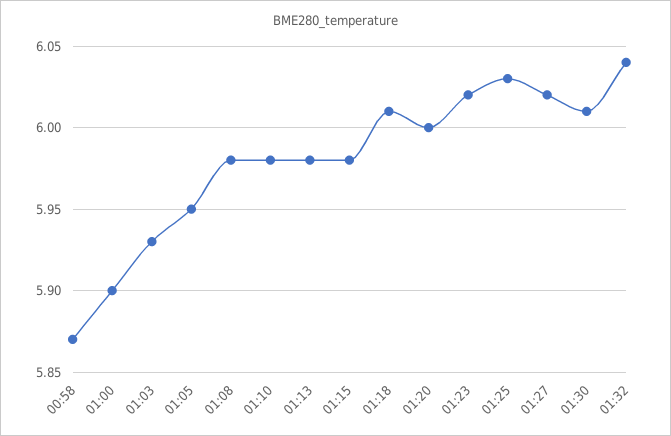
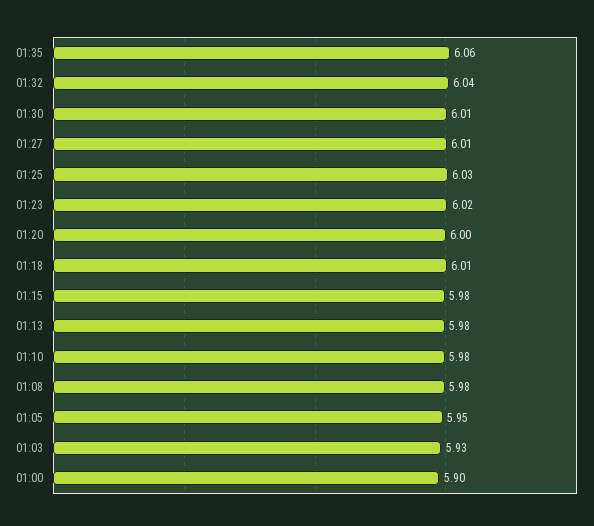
00:58: 5.87 -> none
01:27: 6.02 -> 6.01
01:35: none -> 6.06

